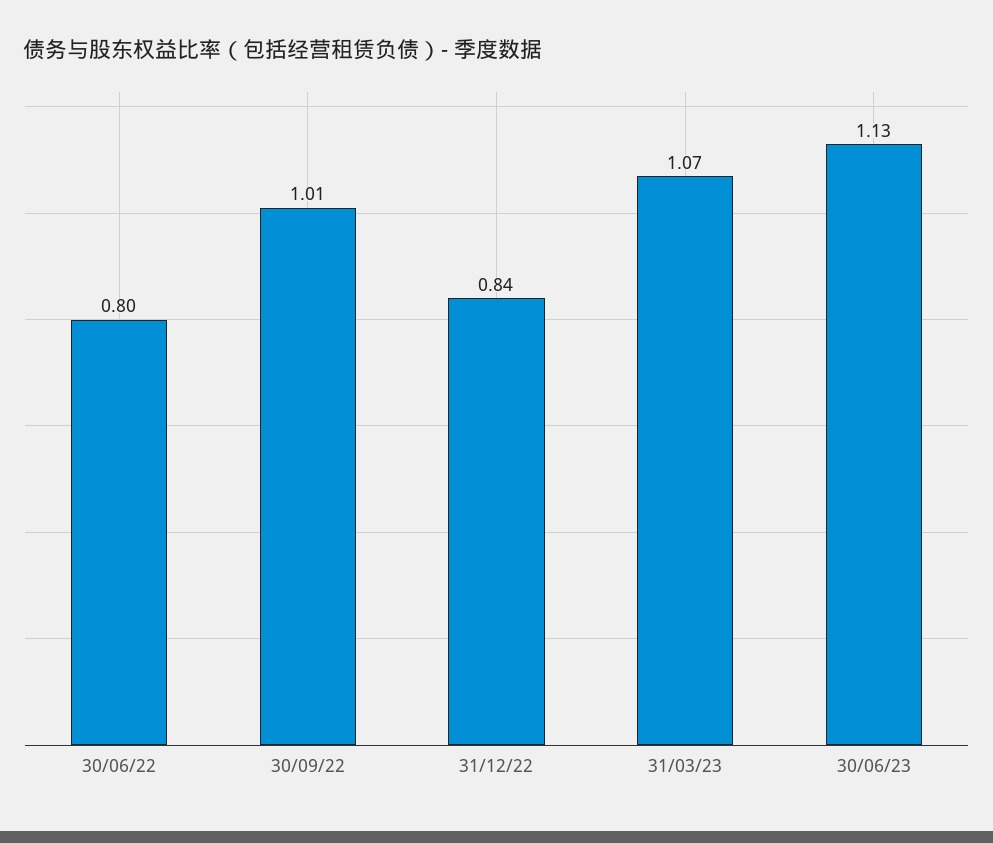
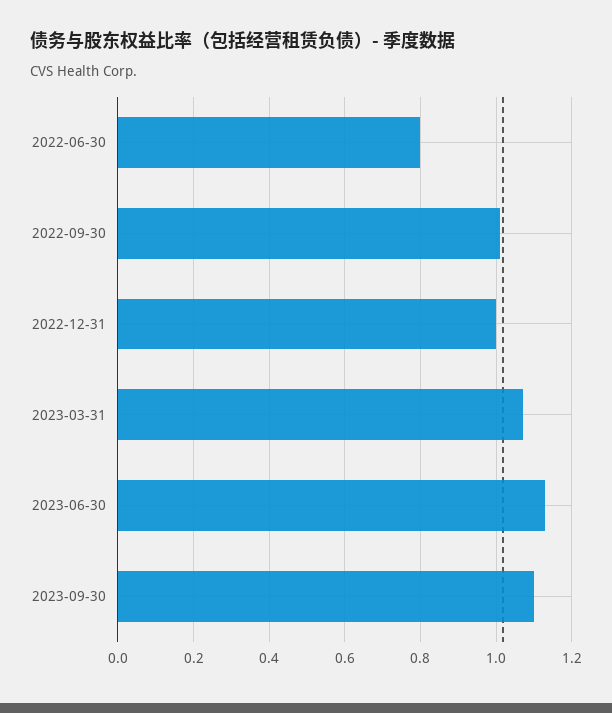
31/12/22: 0.84 -> 1
2023-09-30: none -> 1.1

